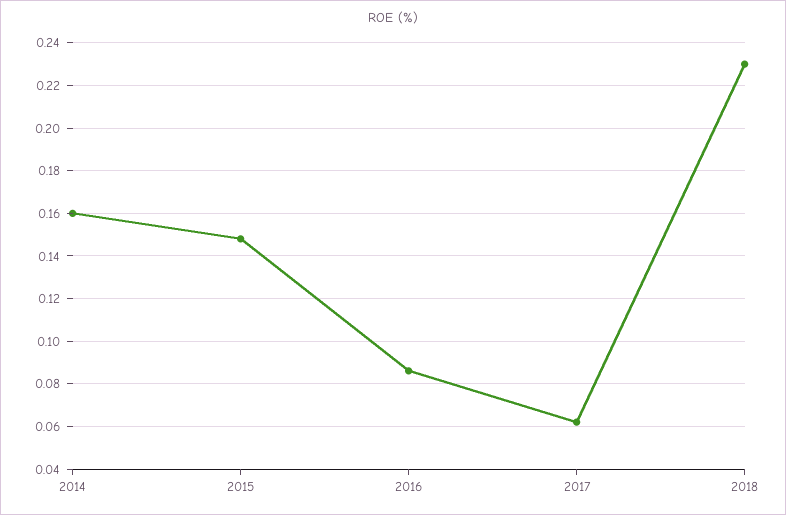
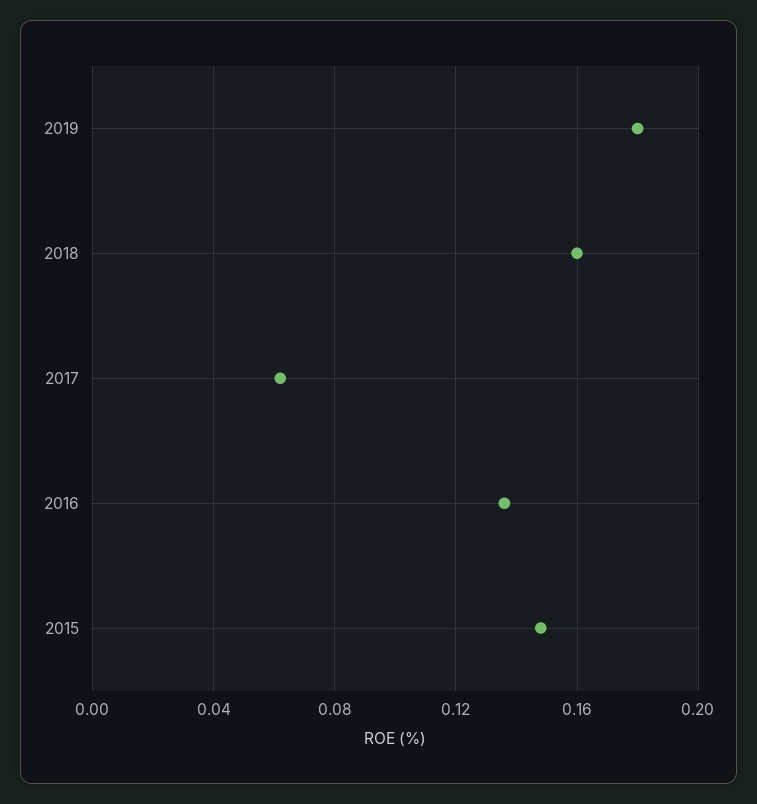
2014: 0.16 -> none
2016: 0.085 -> 0.135
2018: 0.23 -> 0.16
2019: none -> 0.18

